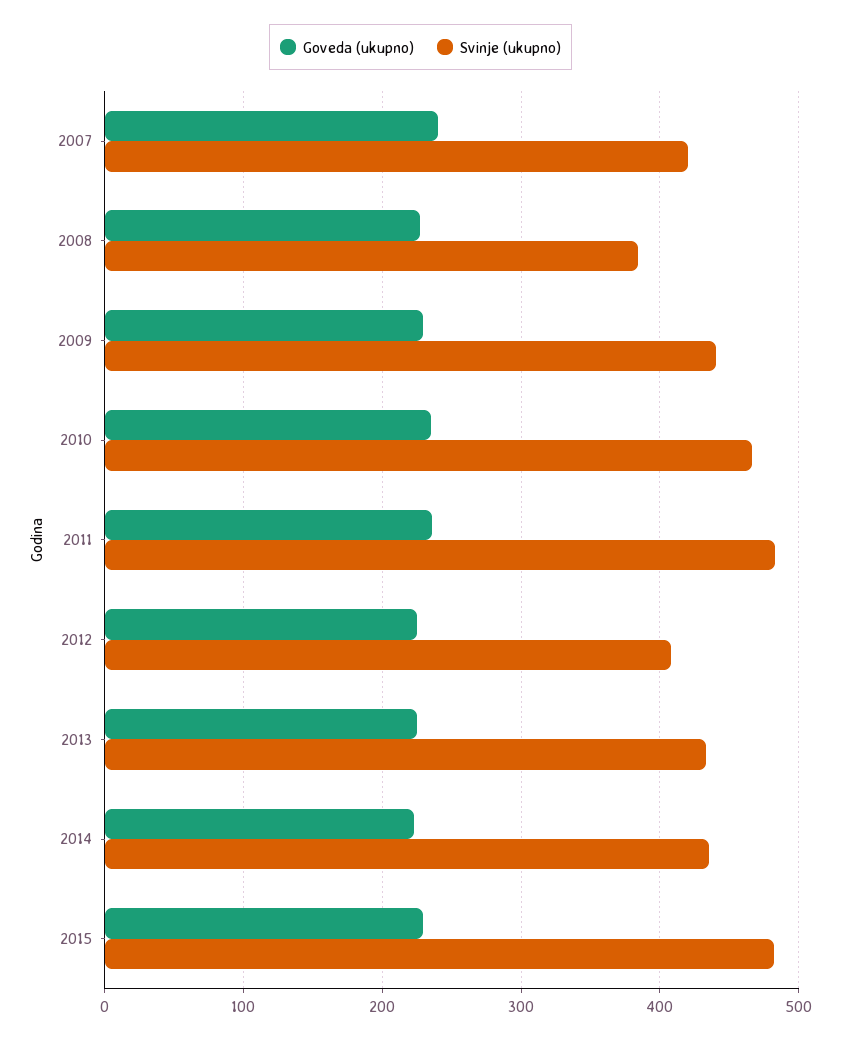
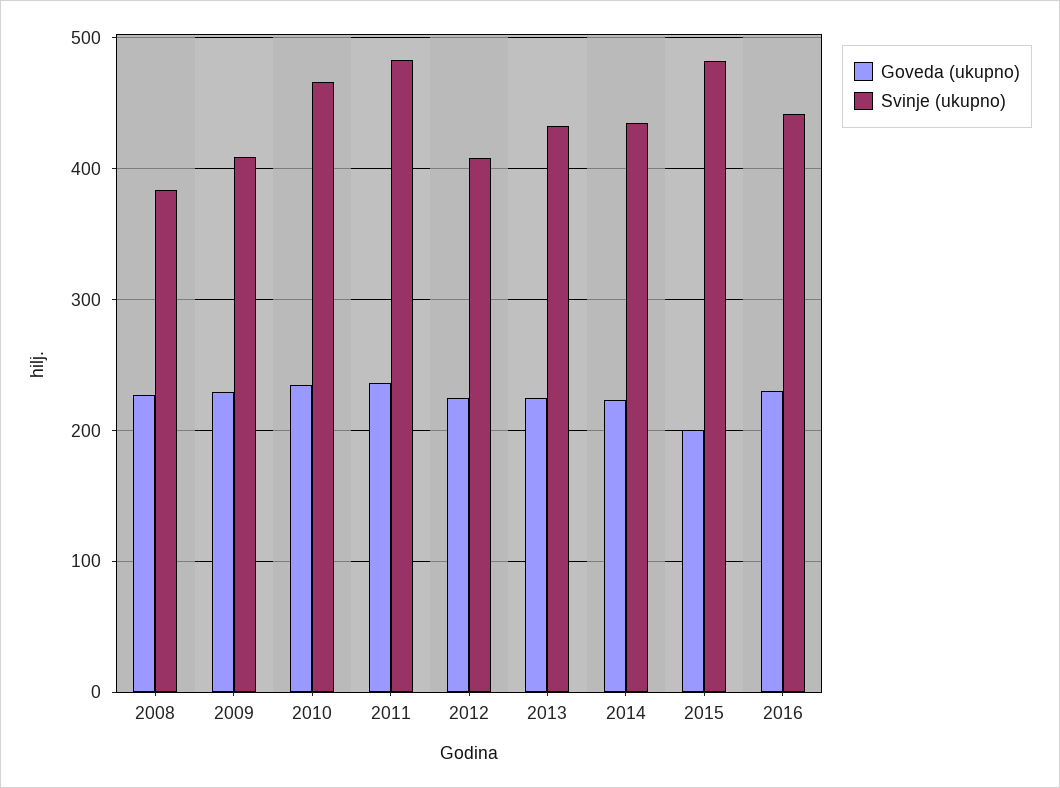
Goveda (ukupno), 2007: 240 -> none
Svinje (ukupno), 2007: 420 -> none
Svinje (ukupno), 2009: 440 -> 410
Goveda (ukupno), 2015: 230 -> 200
Goveda (ukupno), 2016: none -> 230
Svinje (ukupno), 2016: none -> 440

